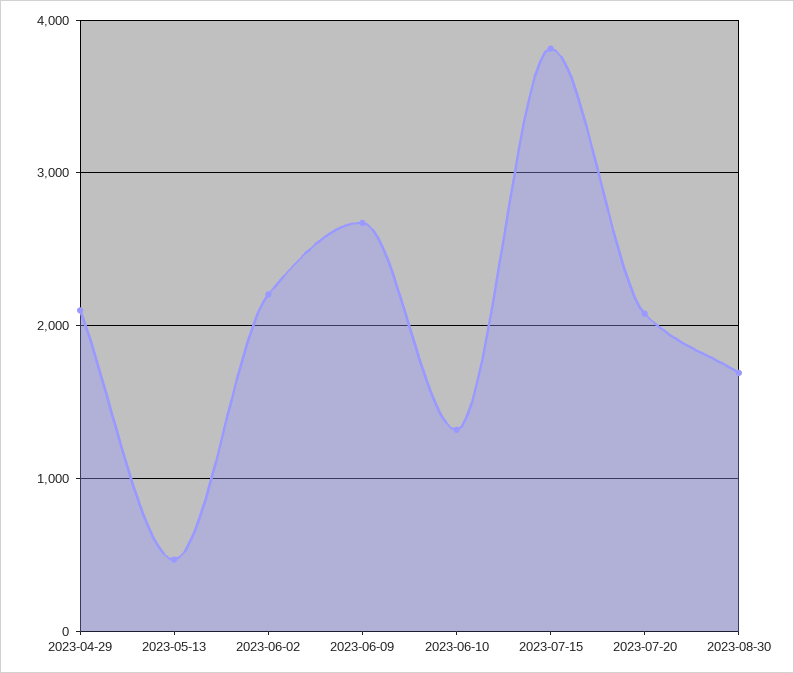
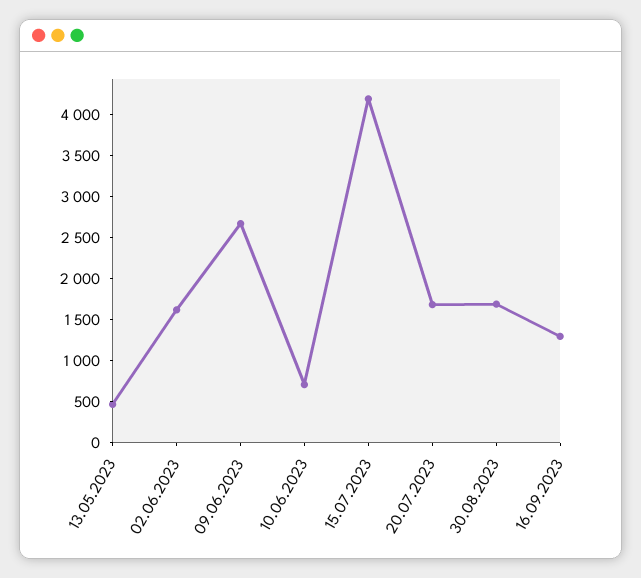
2023-04-29: 2100 -> none
2023-06-02: 2200 -> 1600
2023-06-10: 1300 -> 700
2023-07-15: 3800 -> 4200
2023-07-20: 2100 -> 1700
16.09.2023: none -> 1300

